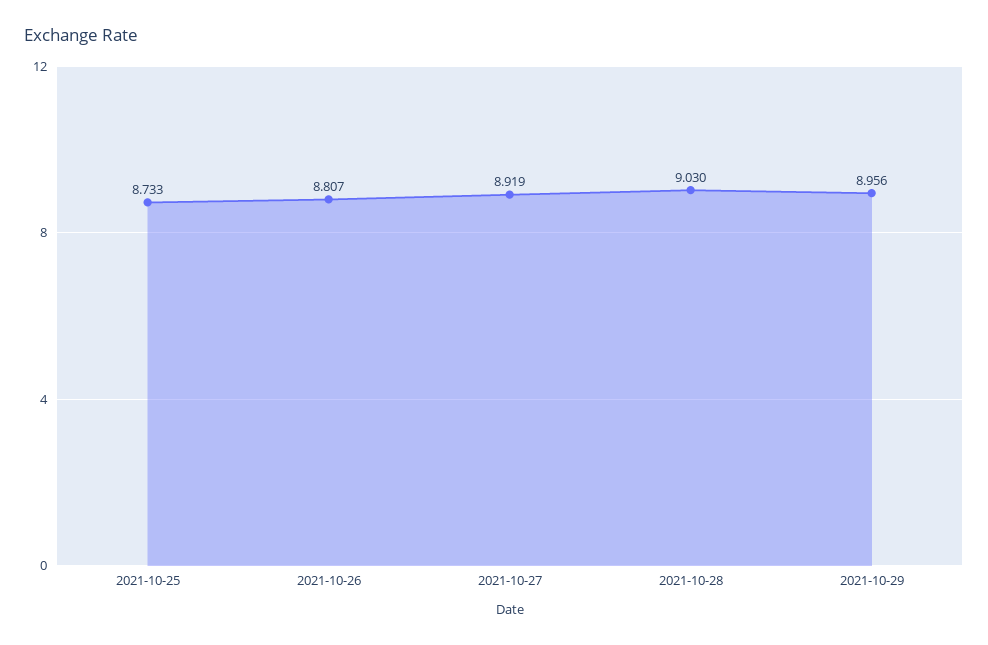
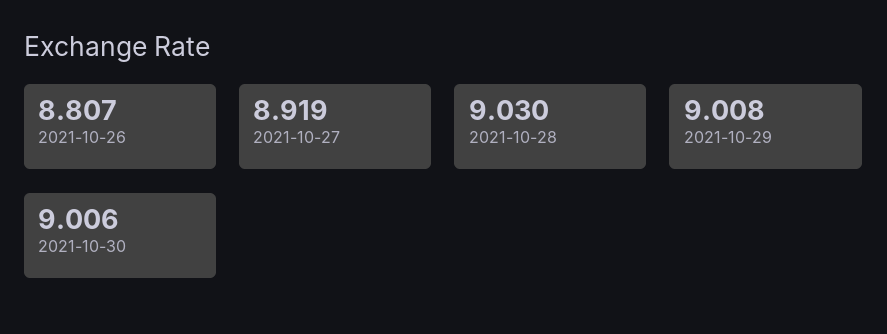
2021-10-25: 8.733 -> none
2021-10-29: 8.956 -> 9.008
2021-10-30: none -> 9.006

